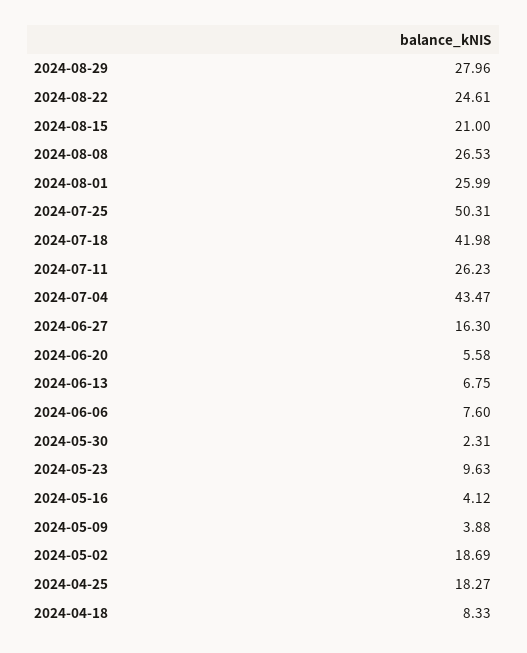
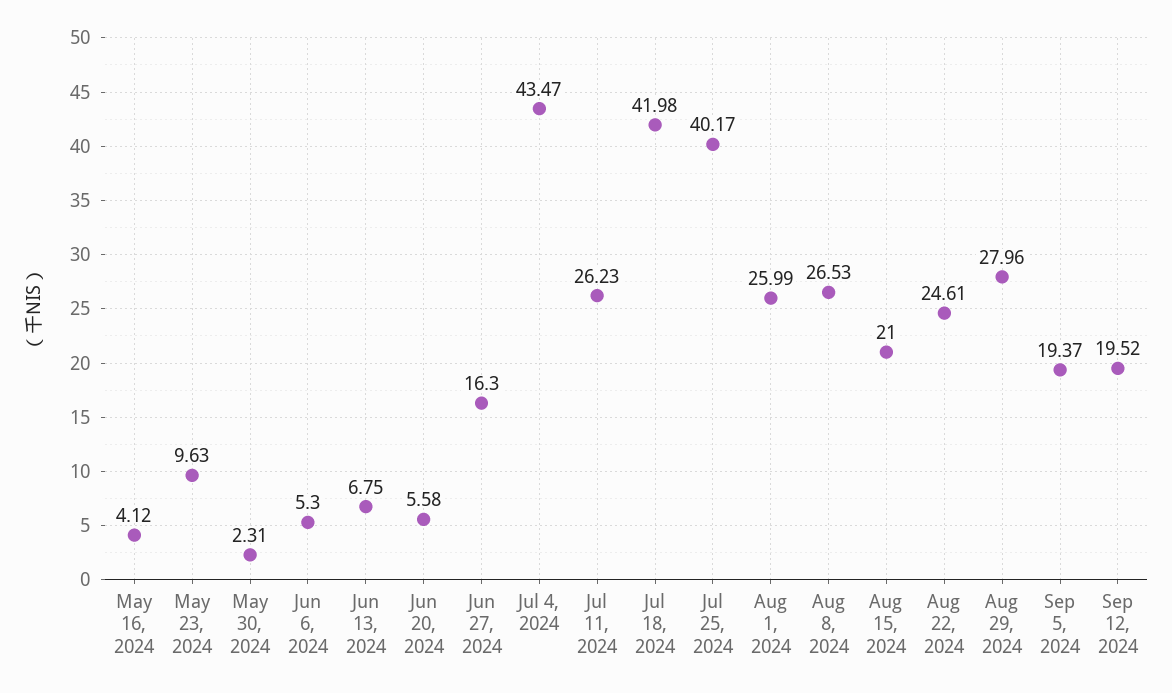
2024-07-25: 50.31 -> 40.17
2024-06-06: 7.6 -> 5.3
2024-05-09: 3.88 -> none
2024-05-02: 18.69 -> none
2024-04-25: 18.27 -> none
2024-04-18: 8.33 -> none
Sep 5, 2024: none -> 19.37
Sep 12, 2024: none -> 19.52

